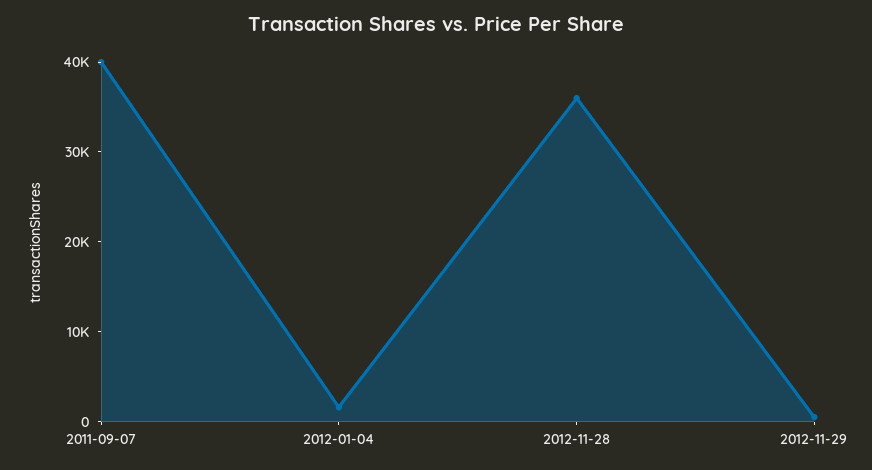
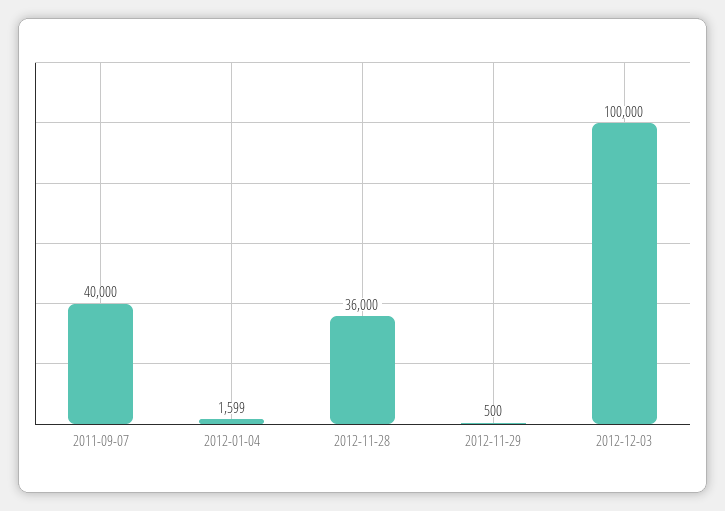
2012-12-03: none -> 100000

